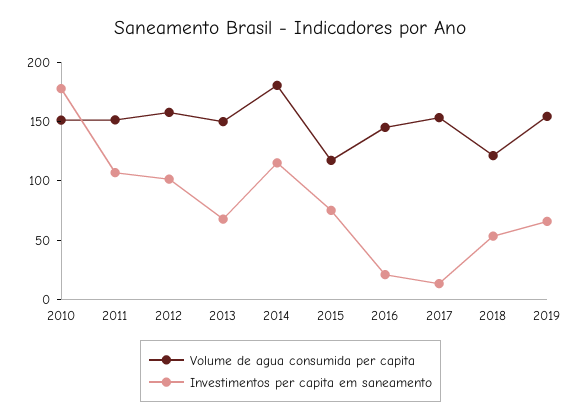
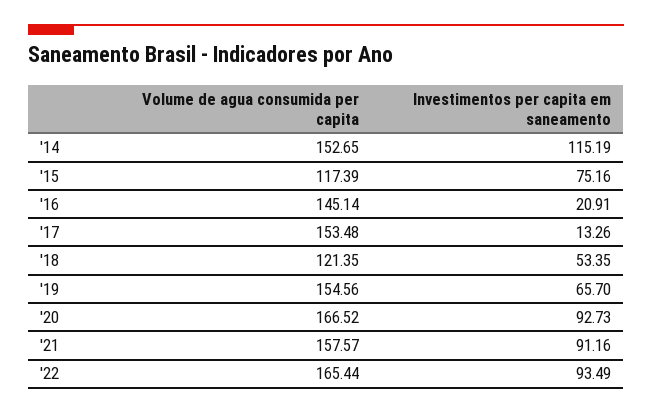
Volume de agua consumida per capita, 2010: 150 -> none
Investimentos per capita em saneamento, 2010: 180 -> none
Volume de agua consumida per capita, 2011: 150 -> none
Investimentos per capita em saneamento, 2011: 110 -> none
Volume de agua consumida per capita, 2012: 160 -> none
Investimentos per capita em saneamento, 2012: 100 -> none
Volume de agua consumida per capita, 2013: 150 -> none
Investimentos per capita em saneamento, 2013: 70 -> none
Volume de agua consumida per capita, 2014: 180 -> 152.65
Volume de agua consumida per capita, '20: none -> 166.52
Investimentos per capita em saneamento, '20: none -> 92.73
Volume de agua consumida per capita, '21: none -> 157.57
Investimentos per capita em saneamento, '21: none -> 91.16
Volume de agua consumida per capita, '22: none -> 165.44
Investimentos per capita em saneamento, '22: none -> 93.49

